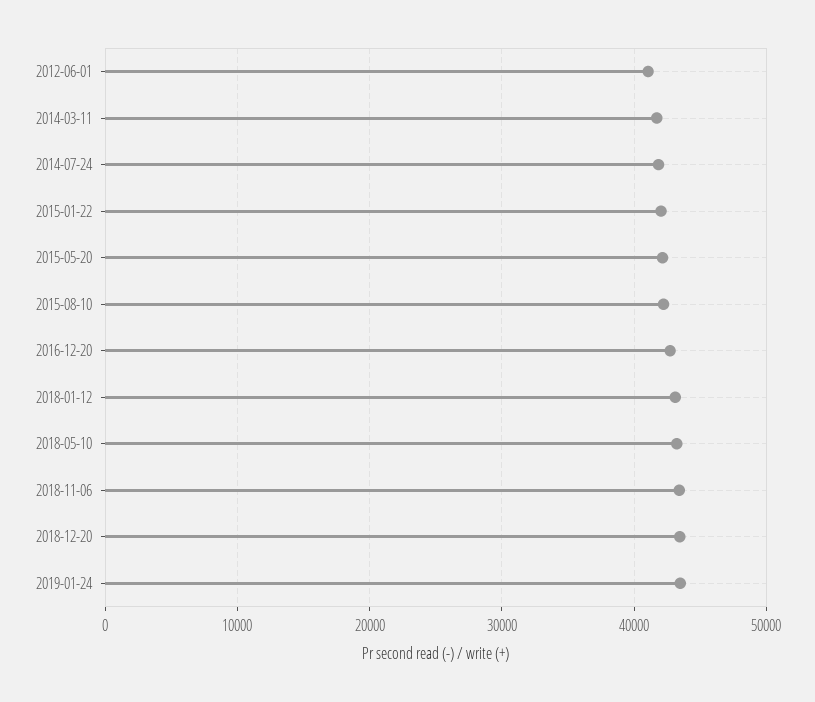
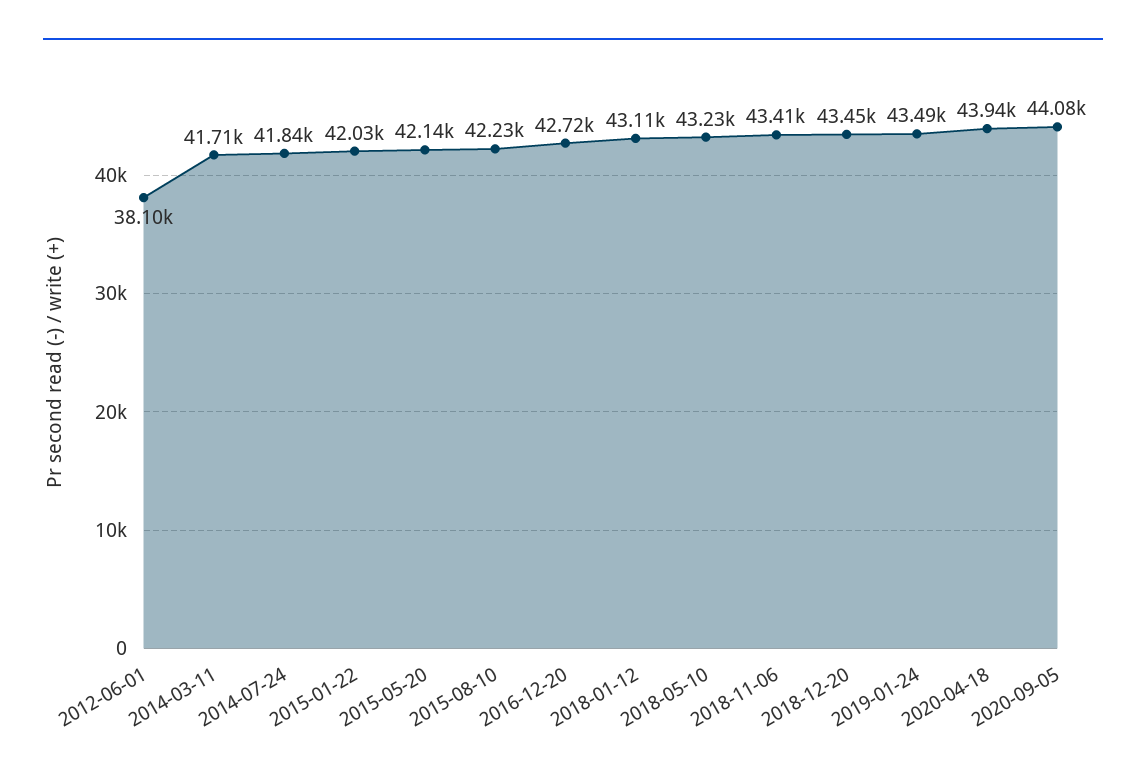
2012-06-01: 41000 -> 38100
2020-04-18: none -> 43940
2020-09-05: none -> 44080

